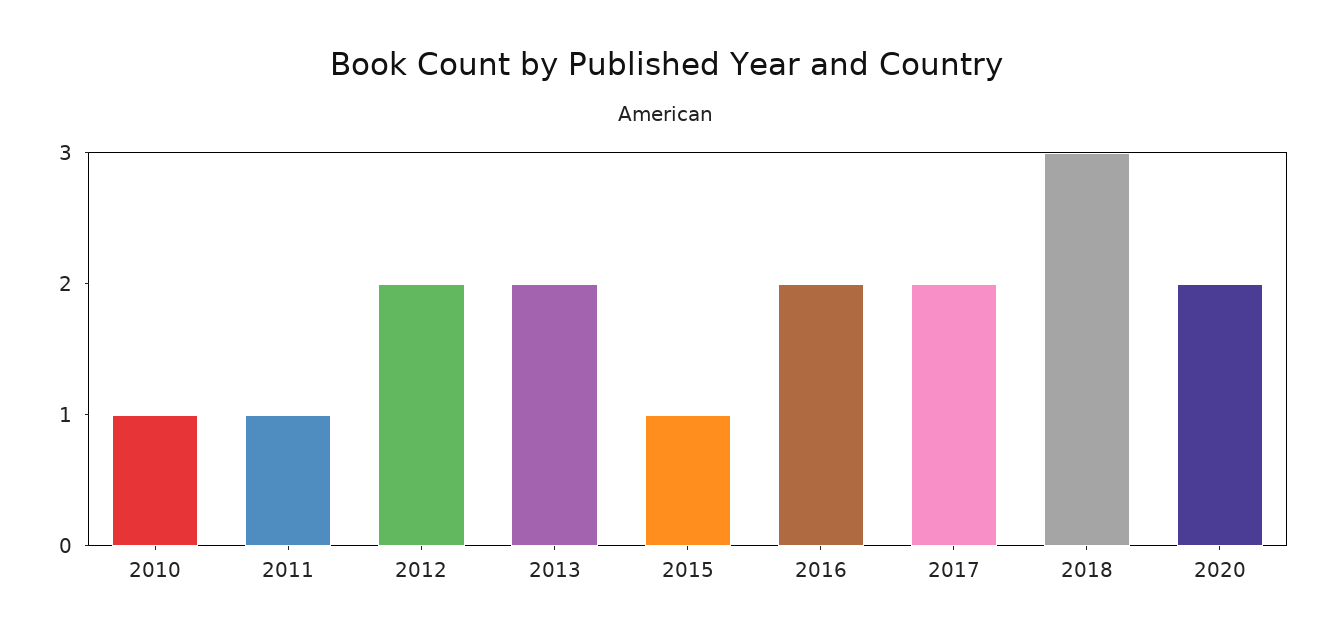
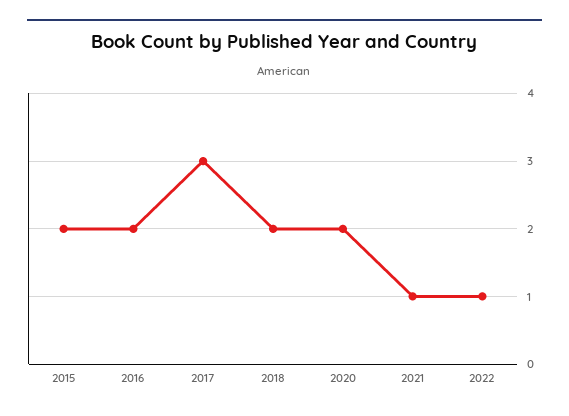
2010: 1 -> none
2011: 1 -> none
2012: 2 -> none
2013: 2 -> none
2015: 1 -> 2
2017: 2 -> 3
2018: 3 -> 2
2021: none -> 1
2022: none -> 1

